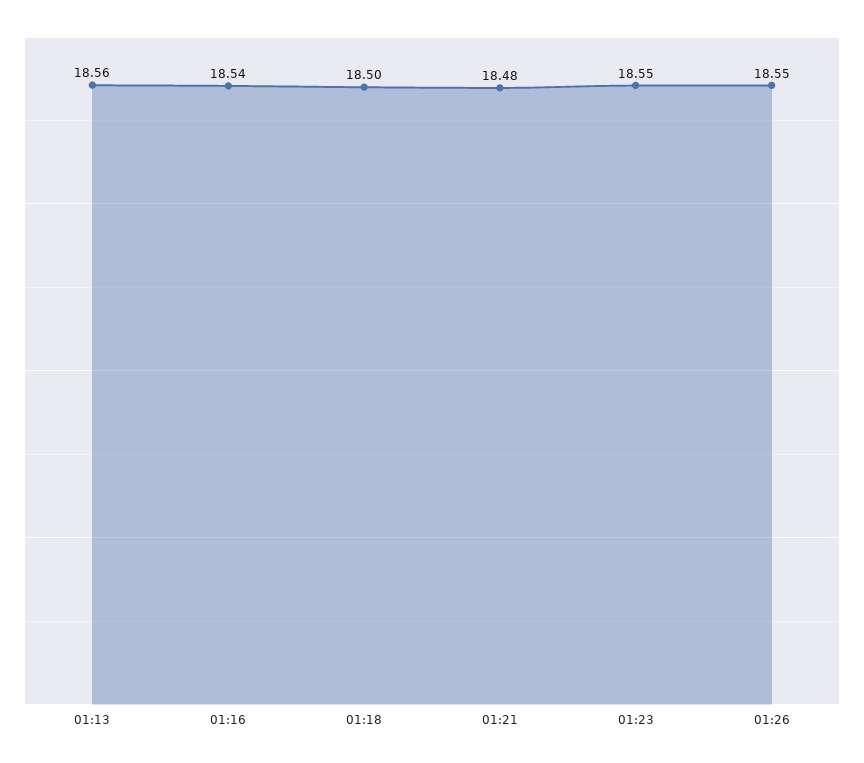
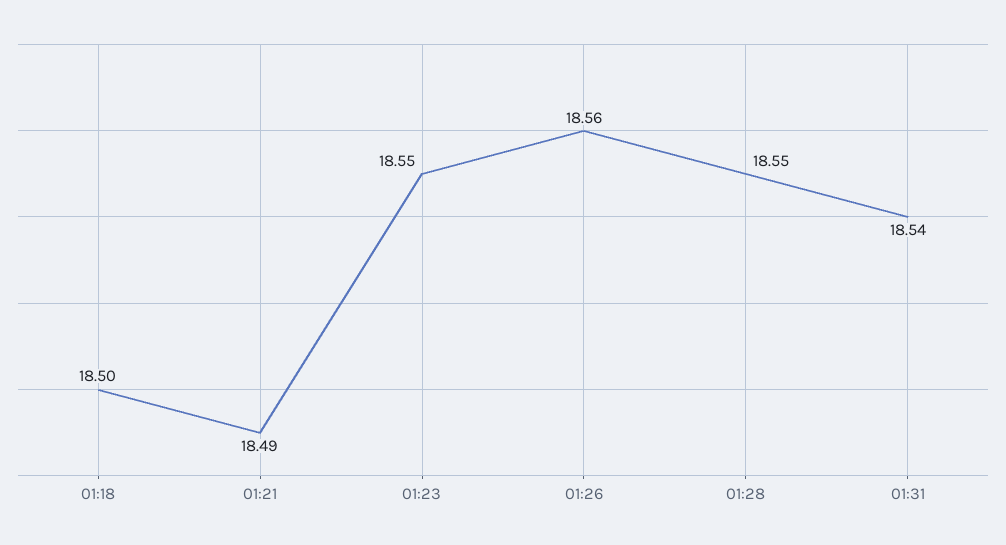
01:13: 18.56 -> none
01:16: 18.54 -> none
01:21: 18.48 -> 18.49
01:26: 18.55 -> 18.56
01:28: none -> 18.55
01:31: none -> 18.54

